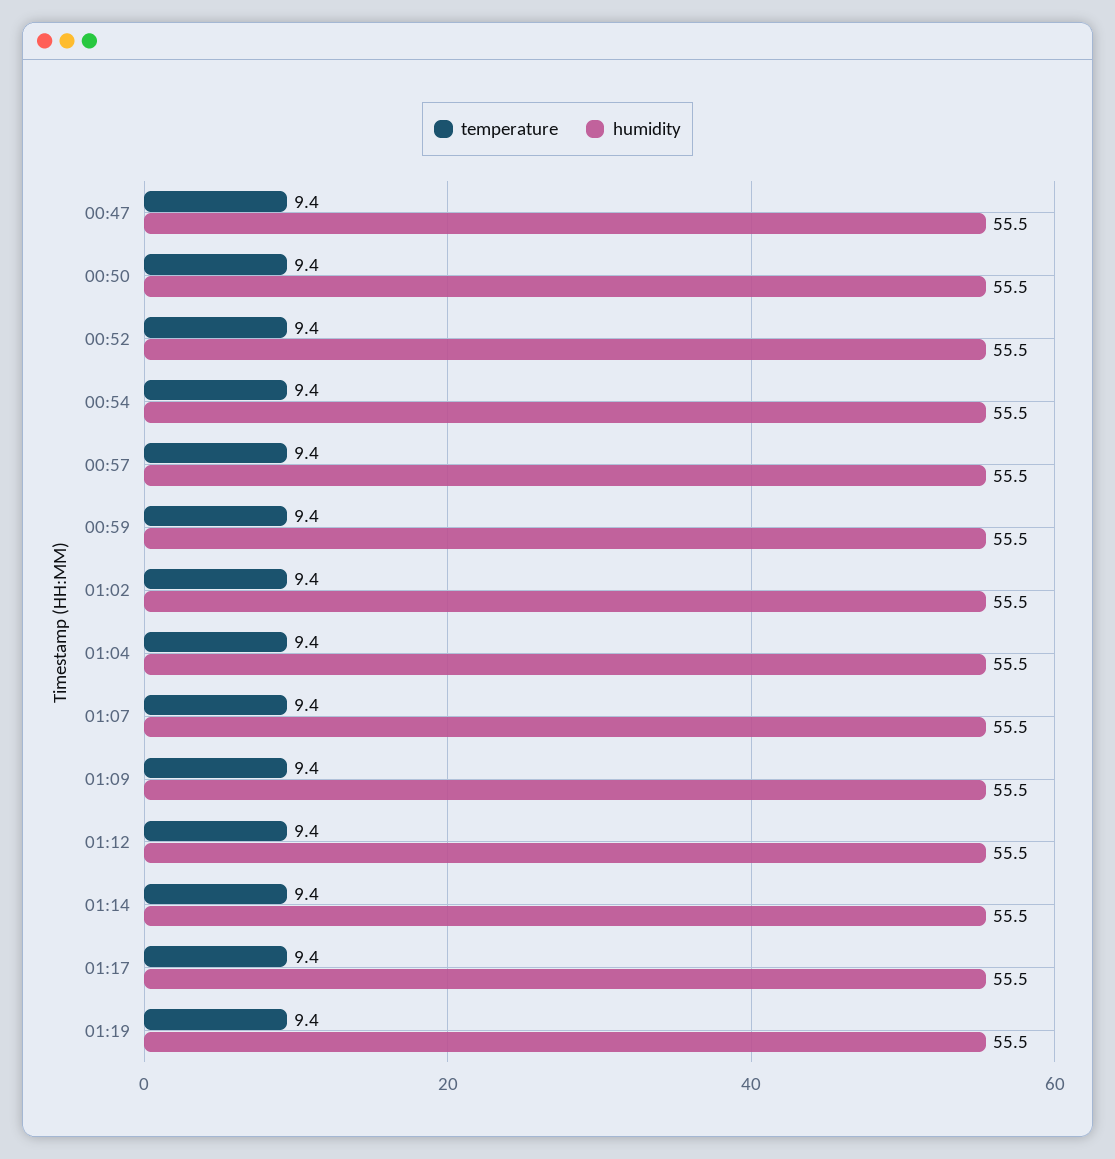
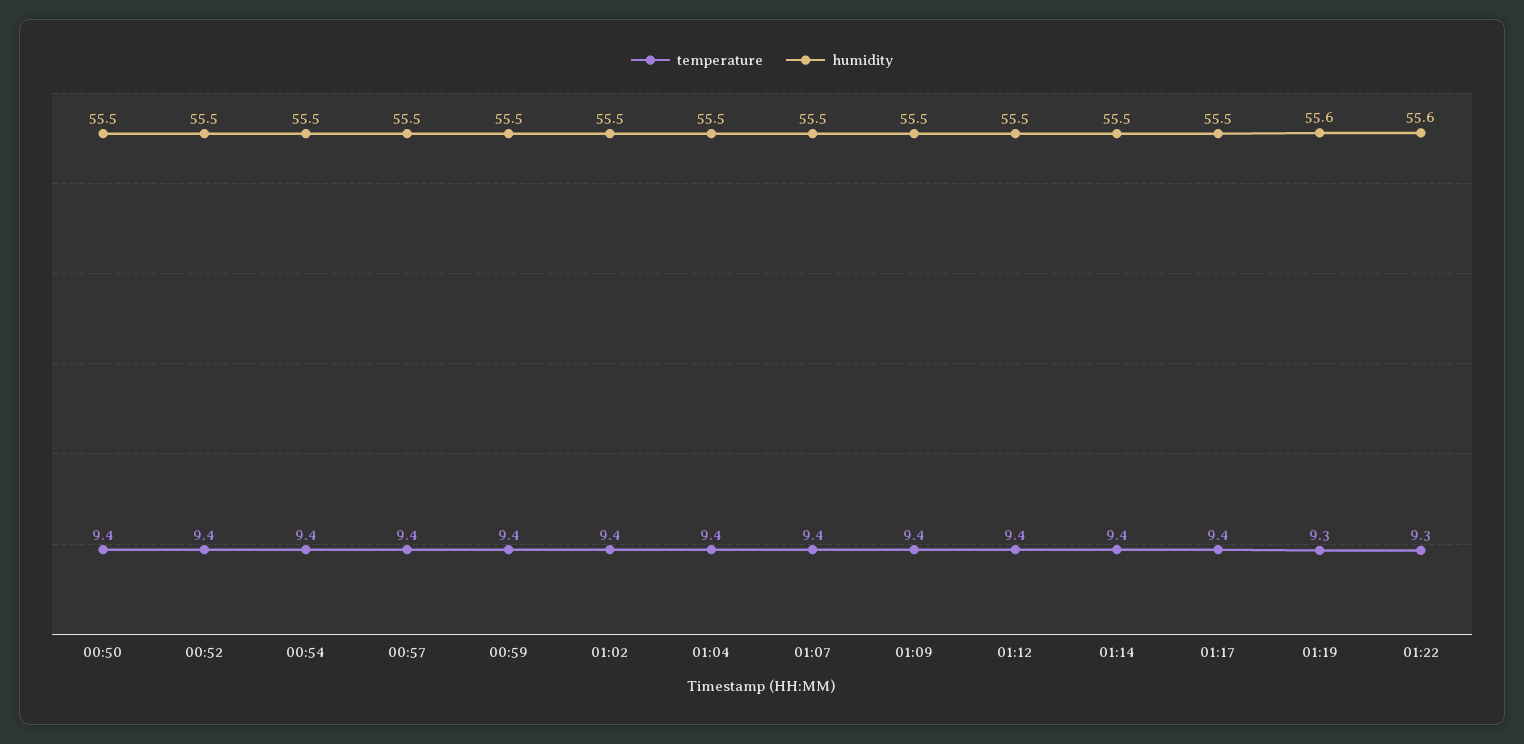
temperature, 00:47: 9.4 -> none
humidity, 00:47: 55.5 -> none
temperature, 01:19: 9.4 -> 9.3
humidity, 01:19: 55.5 -> 55.6
temperature, 01:22: none -> 9.3
humidity, 01:22: none -> 55.6

